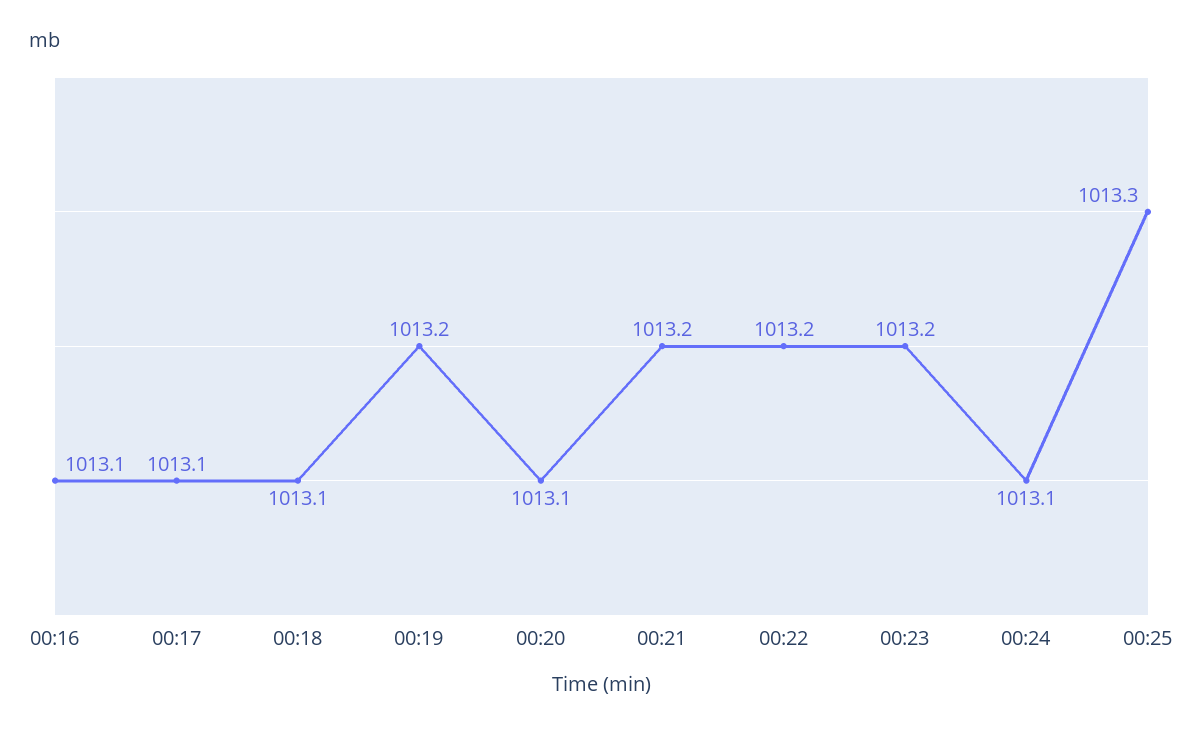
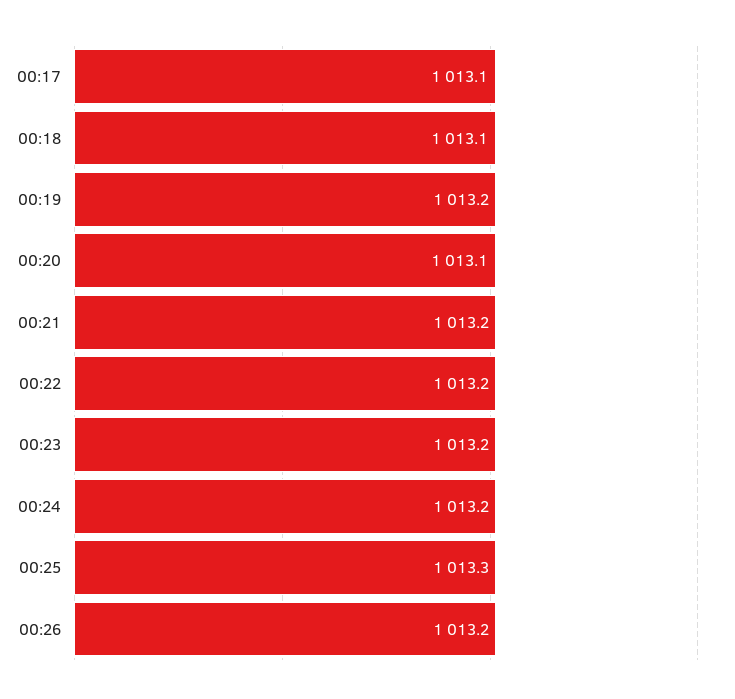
00:16: 1013.1 -> none
00:24: 1013.1 -> 1013.2
00:26: none -> 1013.2

